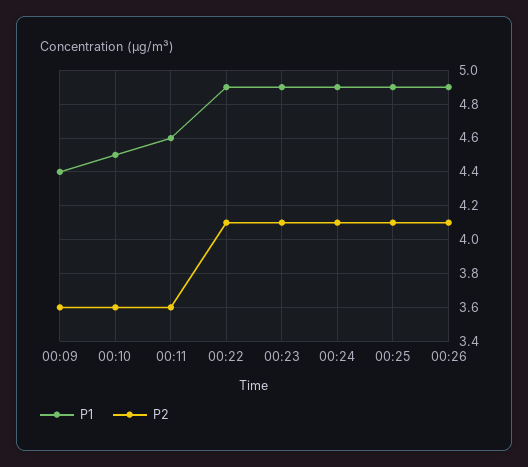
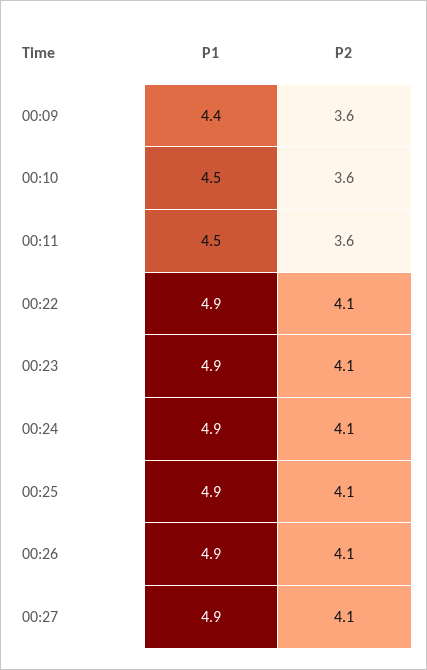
P1, 00:11: 4.6 -> 4.5
P1, 00:27: none -> 4.9
P2, 00:27: none -> 4.1

